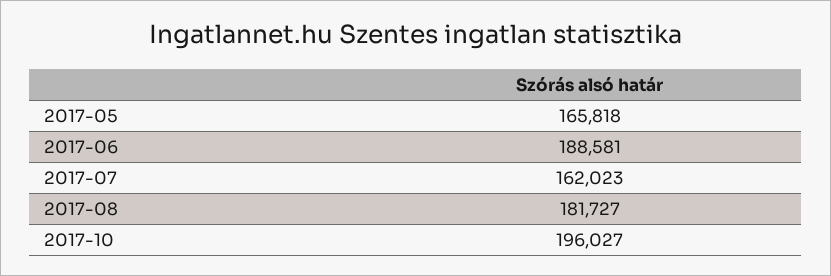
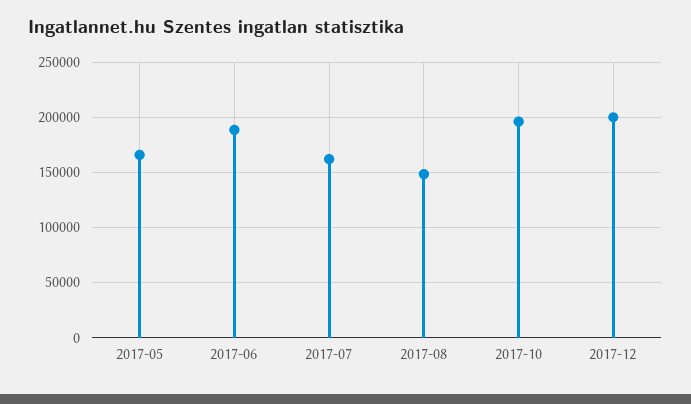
2017-08: 181727 -> 150000
2017-12: none -> 200000

